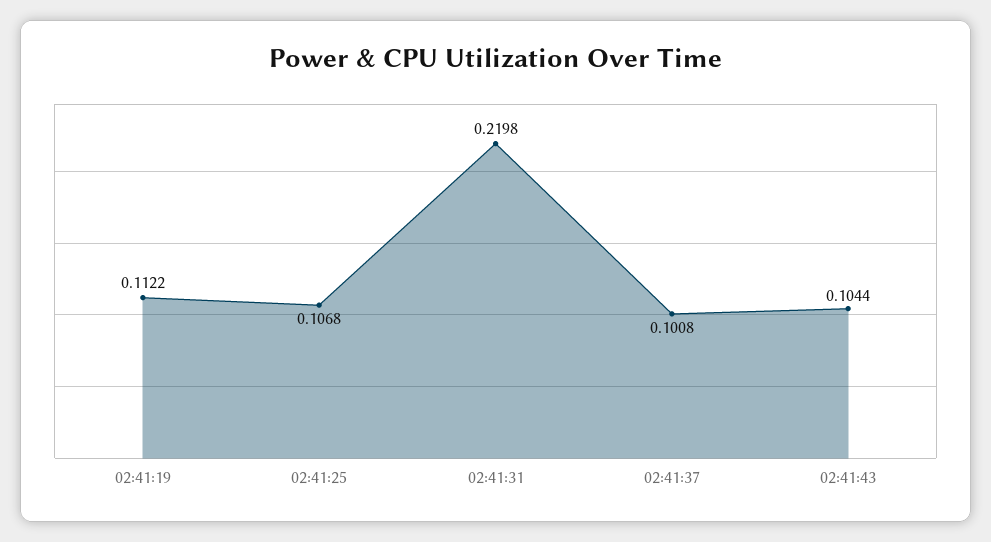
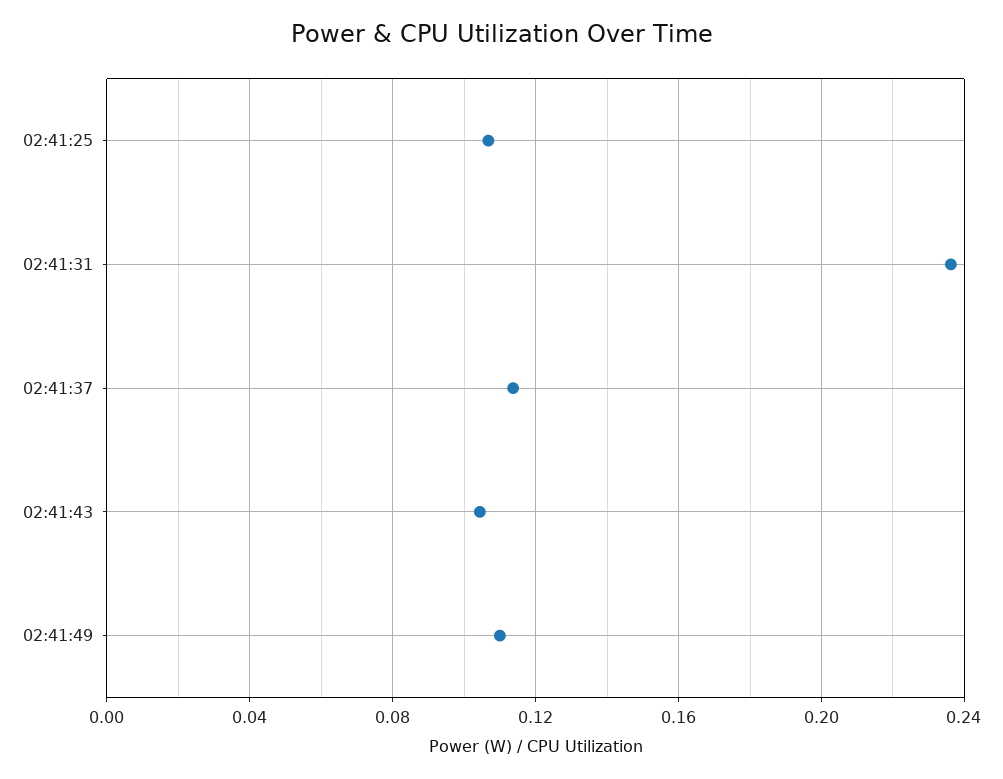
02:41:19: 0.1122 -> none
02:41:31: 0.2198 -> 0.235
02:41:37: 0.1008 -> 0.115
02:41:49: none -> 0.11

